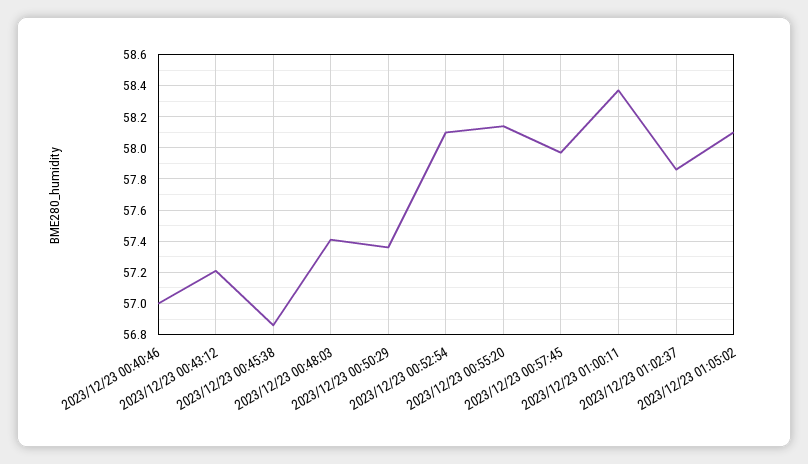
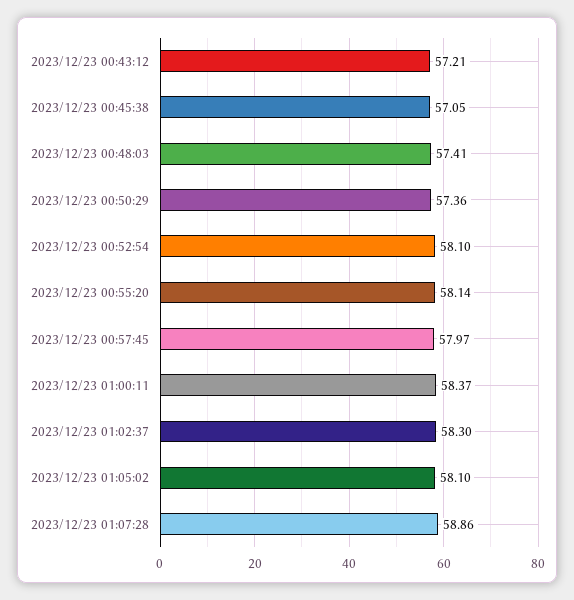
2023/12/23 00:40:46: 57 -> none
2023/12/23 00:45:38: 56.85 -> 57.05
2023/12/23 01:02:37: 57.85 -> 58.3
2023/12/23 01:07:28: none -> 58.86

